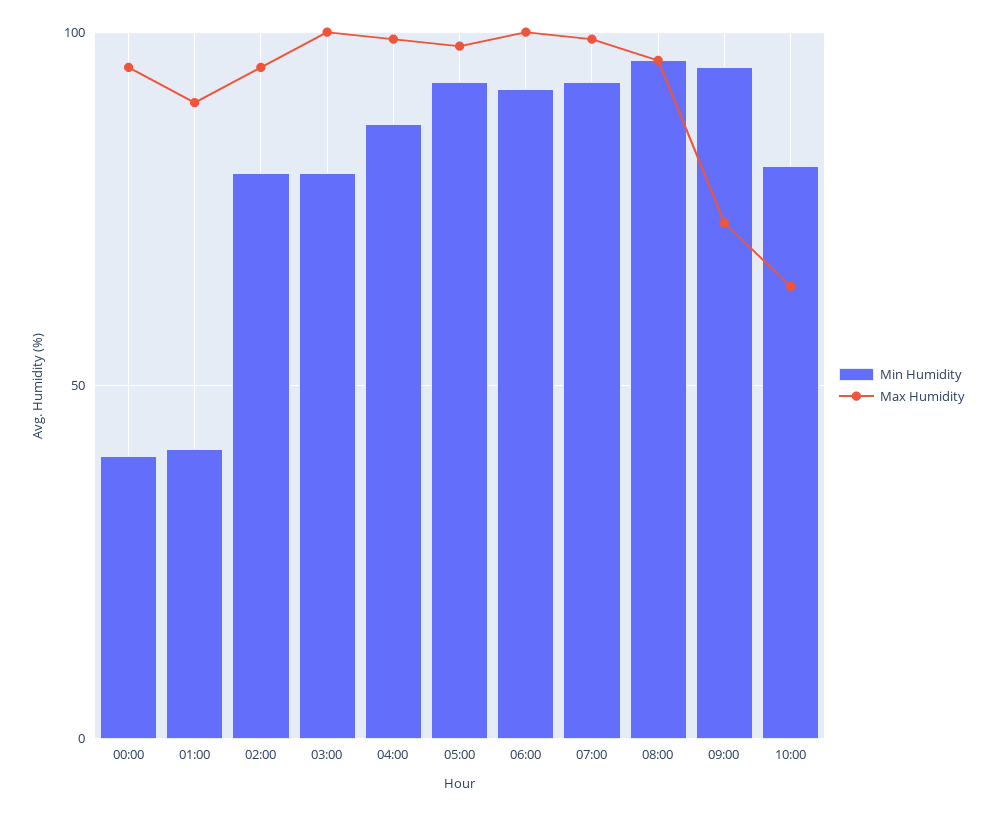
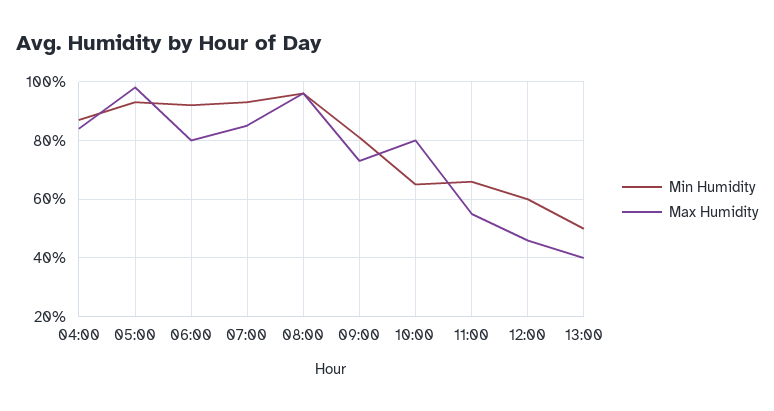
Min Humidity, 00:00: 40 -> none
Max Humidity, 00:00: 95 -> none
Min Humidity, 01:00: 40 -> none
Max Humidity, 01:00: 90 -> none
Min Humidity, 02:00: 80 -> none
Max Humidity, 02:00: 95 -> none
Min Humidity, 03:00: 80 -> none
Max Humidity, 03:00: 100 -> none
Max Humidity, 04:00: 100 -> 85
Max Humidity, 06:00: 100 -> 80
Max Humidity, 07:00: 100 -> 85
Min Humidity, 09:00: 95 -> 80
Min Humidity, 10:00: 80 -> 65
Max Humidity, 10:00: 65 -> 80
Min Humidity, 11:00: none -> 65
Max Humidity, 11:00: none -> 55
Min Humidity, 12:00: none -> 60
Max Humidity, 12:00: none -> 45
Min Humidity, 13:00: none -> 50
Max Humidity, 13:00: none -> 40

